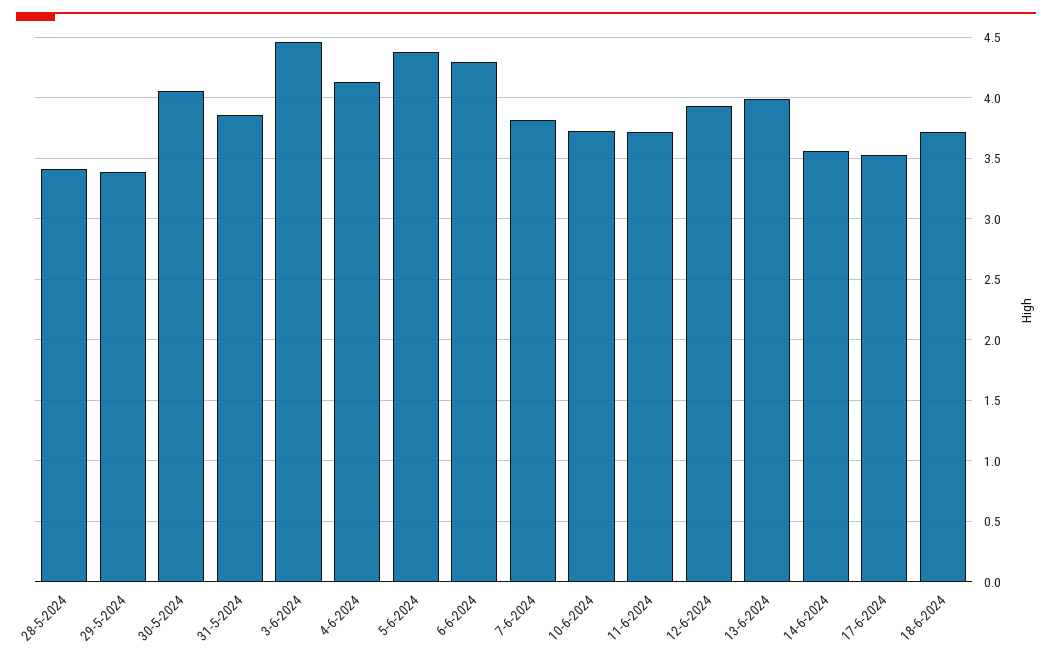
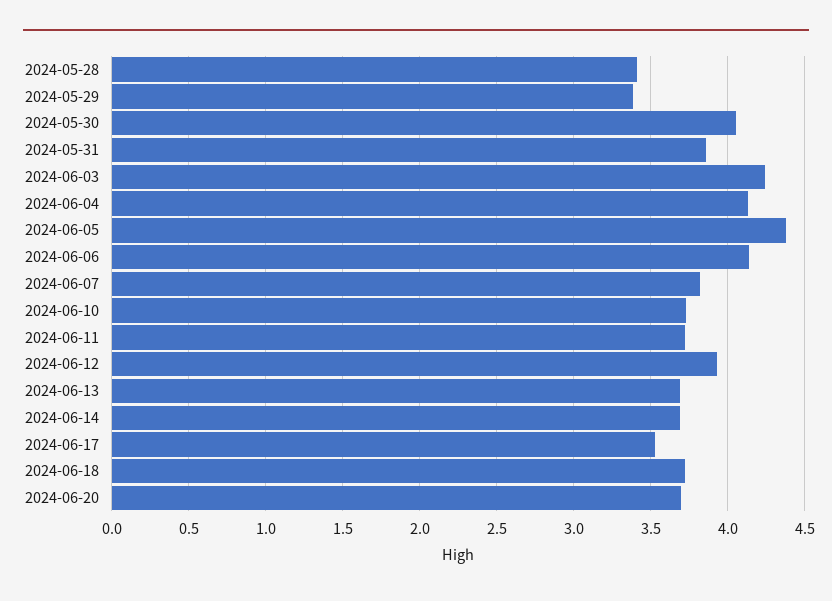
3-6-2024: 4.45 -> 4.25
6-6-2024: 4.3 -> 4.15
13-6-2024: 4 -> 3.7
14-6-2024: 3.55 -> 3.7
2024-06-20: none -> 3.7

